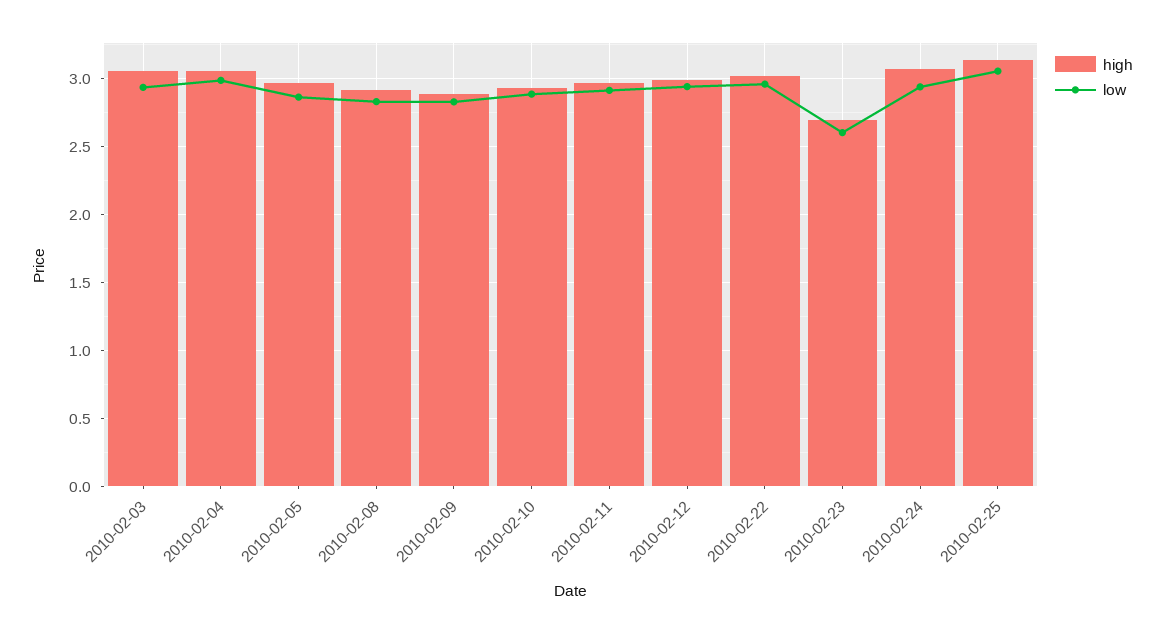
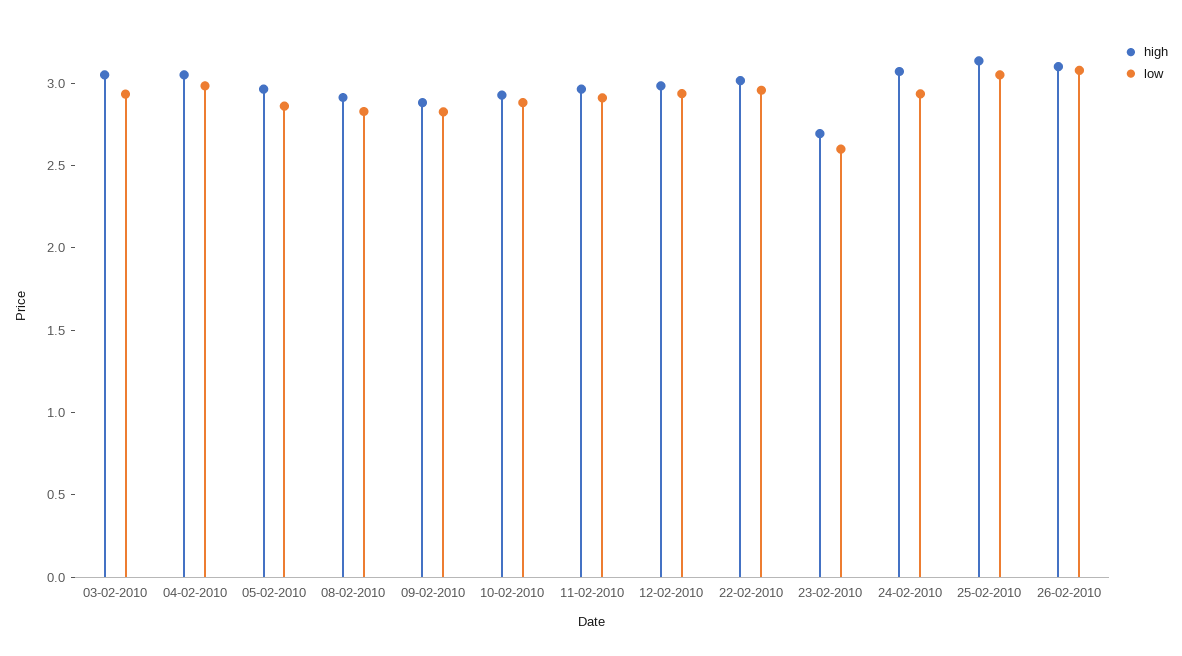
high, 26-02-2010: none -> 3.1
low, 26-02-2010: none -> 3.1

